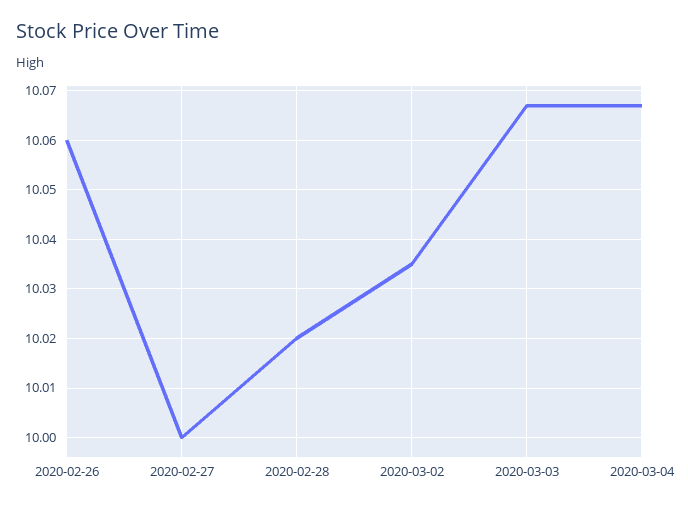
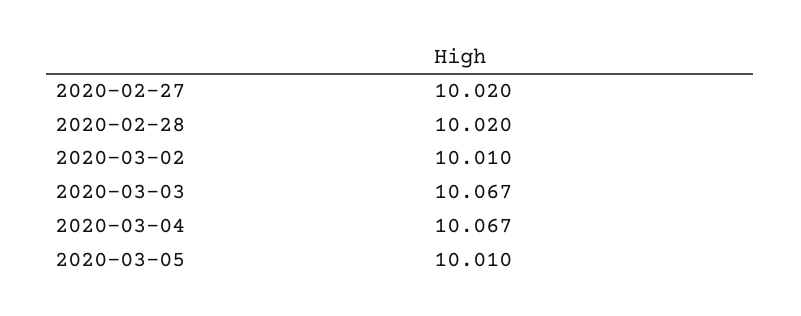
2020-02-26: 10.06 -> none
2020-02-27: 10 -> 10.02
2020-03-02: 10.035 -> 10.01
2020-03-05: none -> 10.01

